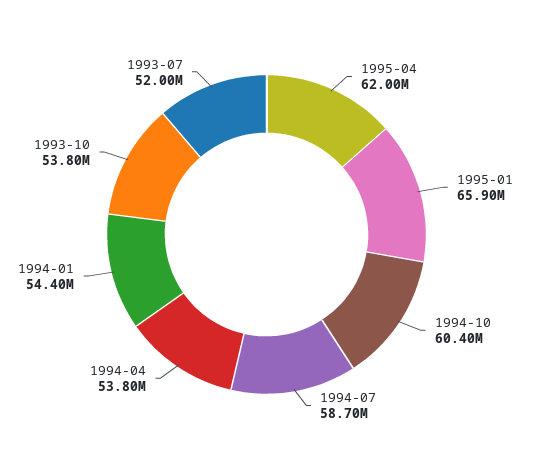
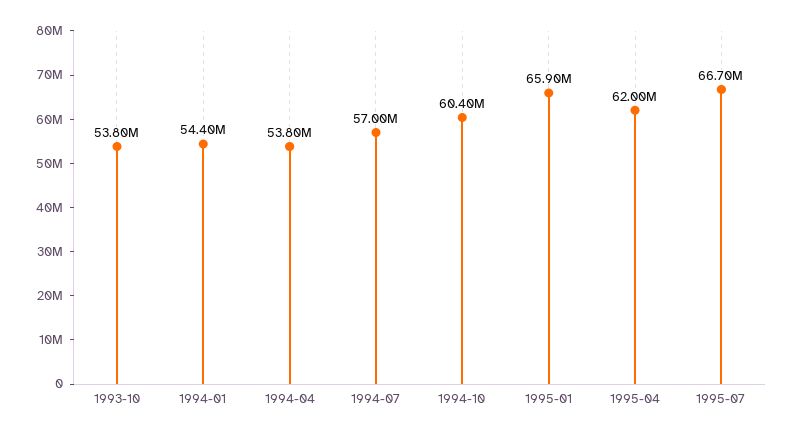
1994-07: 58700000 -> 57000000
1993-07: 52000000 -> none
1995-07: none -> 66700000

